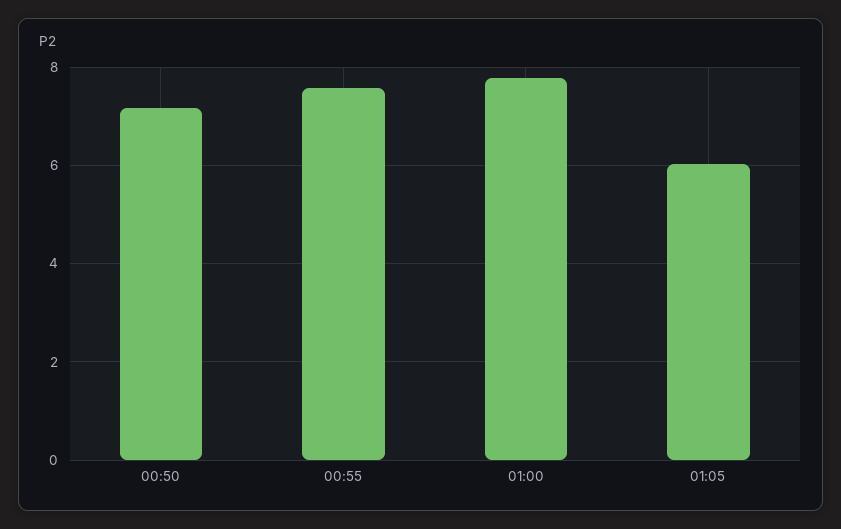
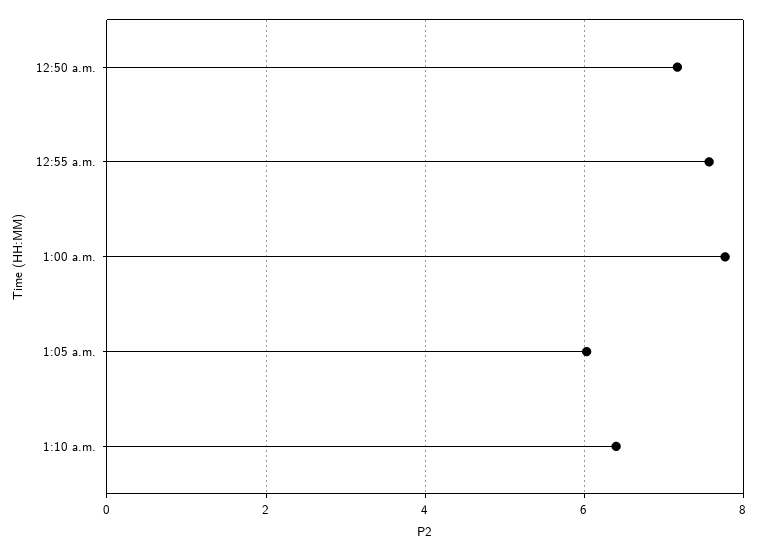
1:10 a.m.: none -> 6.4

